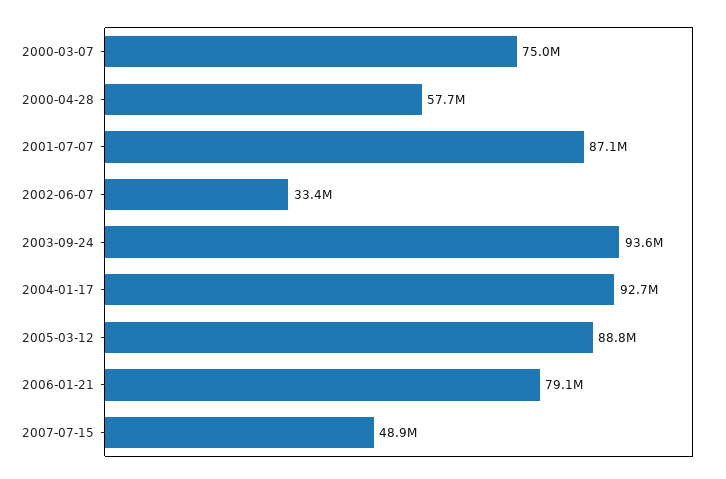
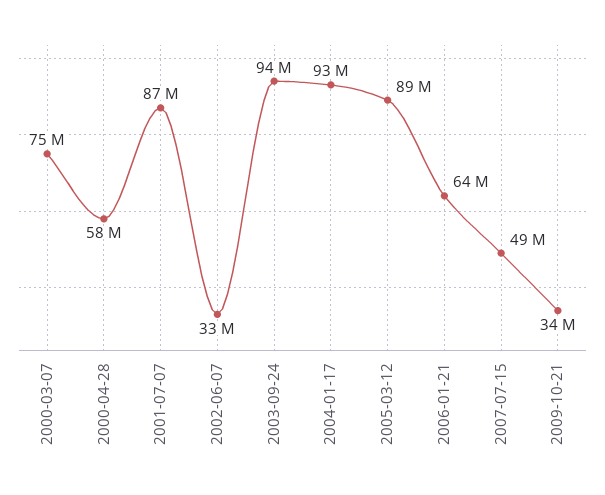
2006-01-21: 79100000 -> 64000000
2009-10-21: none -> 34000000

